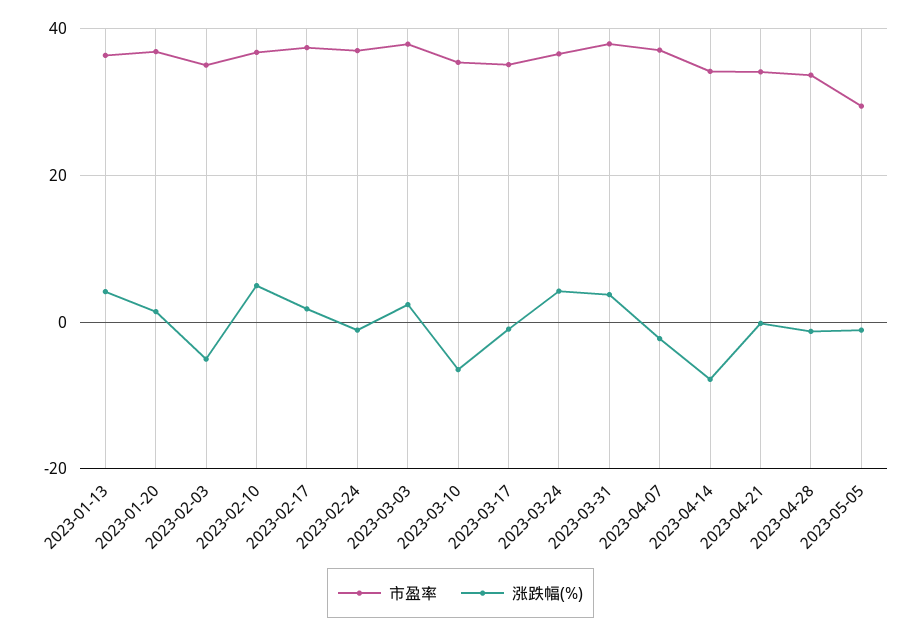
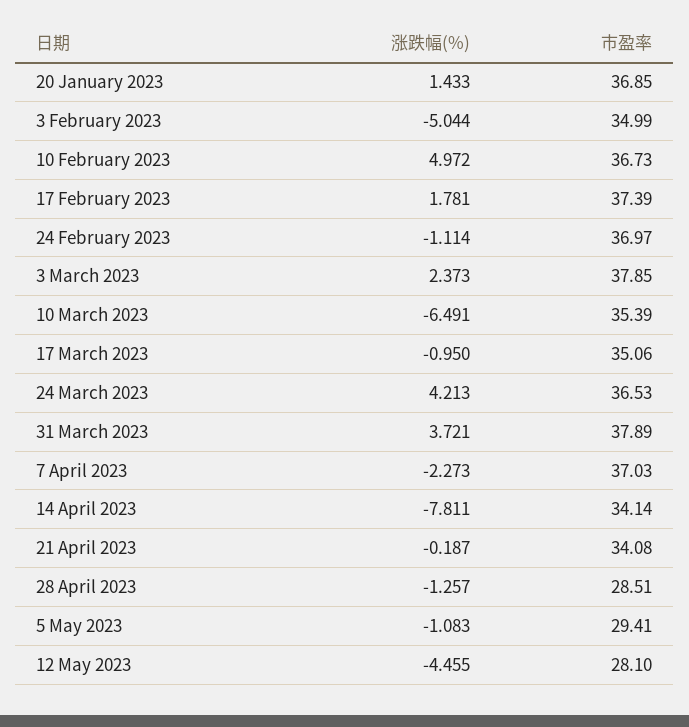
市盈率, 2023-01-13: 36 -> none
涨跌幅(%), 2023-01-13: 4 -> none
市盈率, 2023-04-28: 34 -> 28.51
涨跌幅(%), 12 May 2023: none -> -4.455
市盈率, 12 May 2023: none -> 28.1

